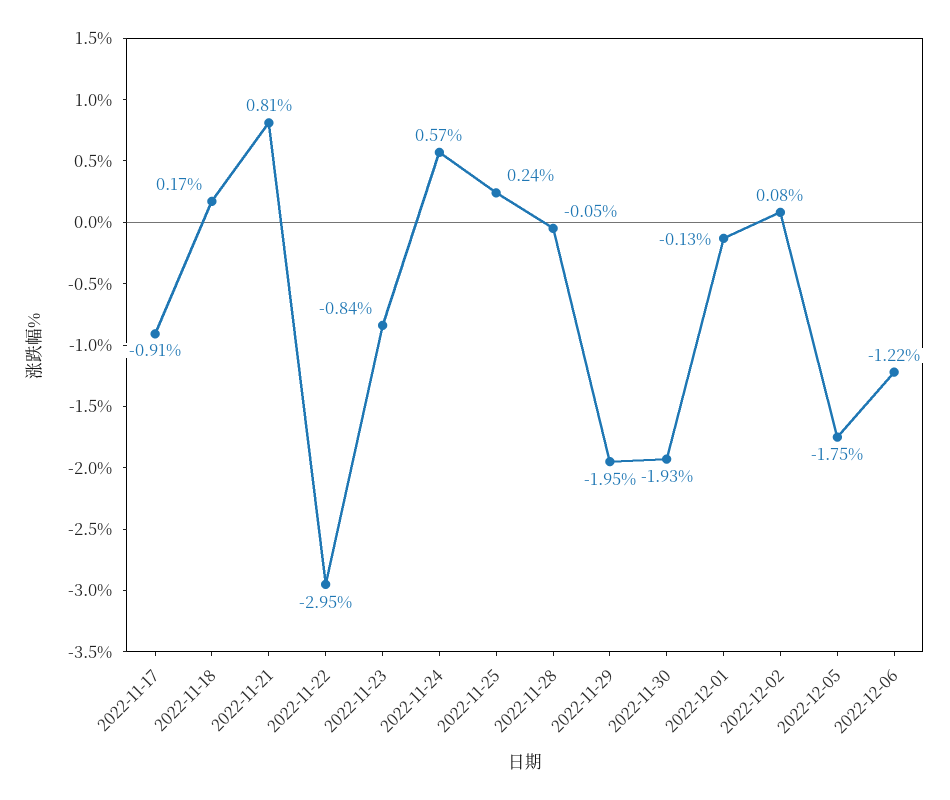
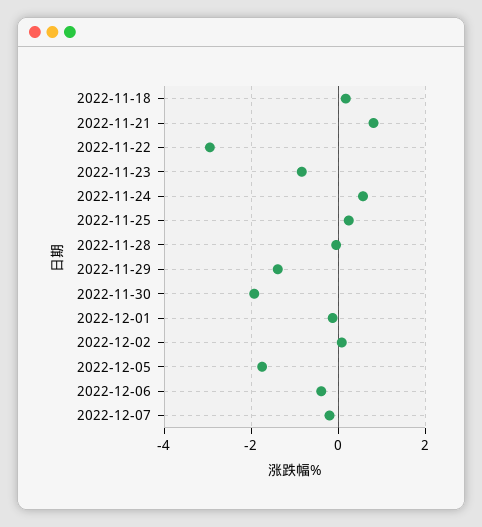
2022-11-17: -0.91 -> none
2022-11-29: -1.95 -> -1.4
2022-12-06: -1.22 -> -0.4
2022-12-07: none -> -0.2

